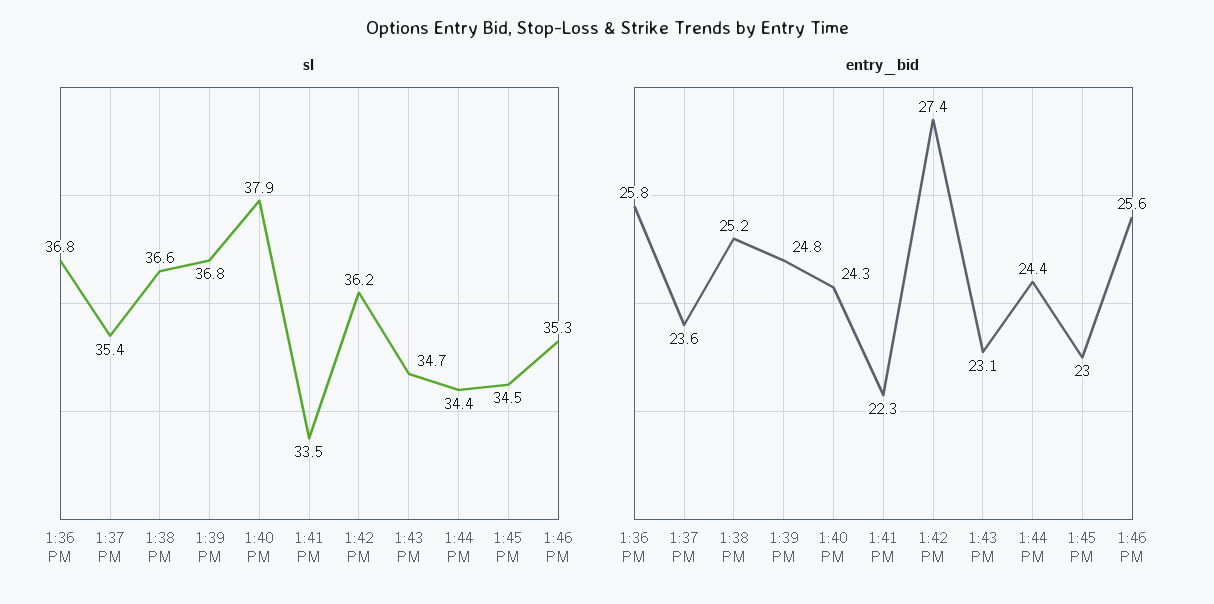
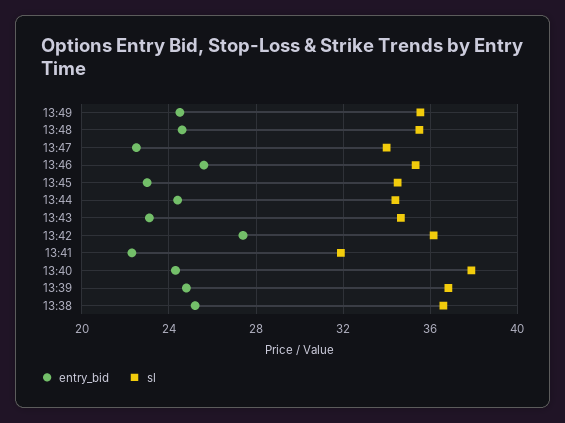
sl, 1:36 PM: 36.8 -> none
sl, 1:37 PM: 35.4 -> none
sl, 1:41 PM: 33.5 -> 32
entry_bid, 1:36 PM: 25.8 -> none
entry_bid, 1:37 PM: 23.6 -> none
entry_bid, 13:49: none -> 24.5
sl, 13:49: none -> 35.5
entry_bid, 13:48: none -> 24.5
sl, 13:48: none -> 35.5
entry_bid, 13:47: none -> 22.5
sl, 13:47: none -> 34

